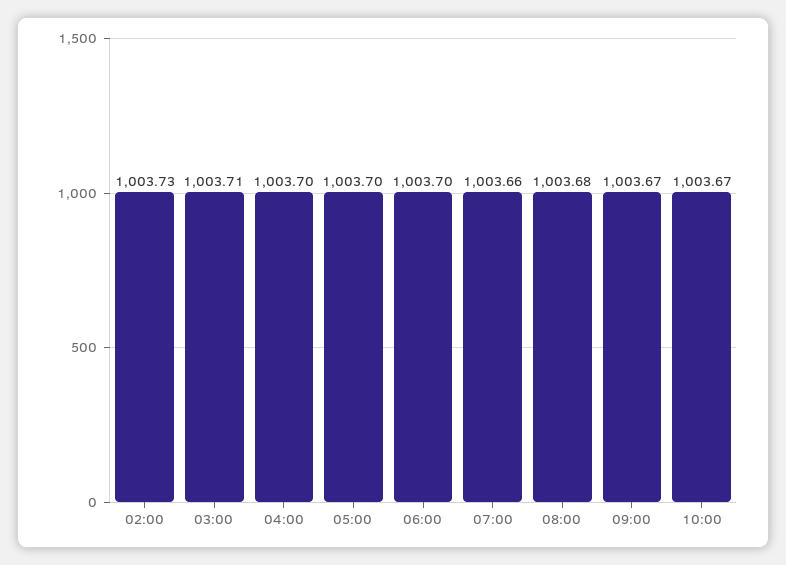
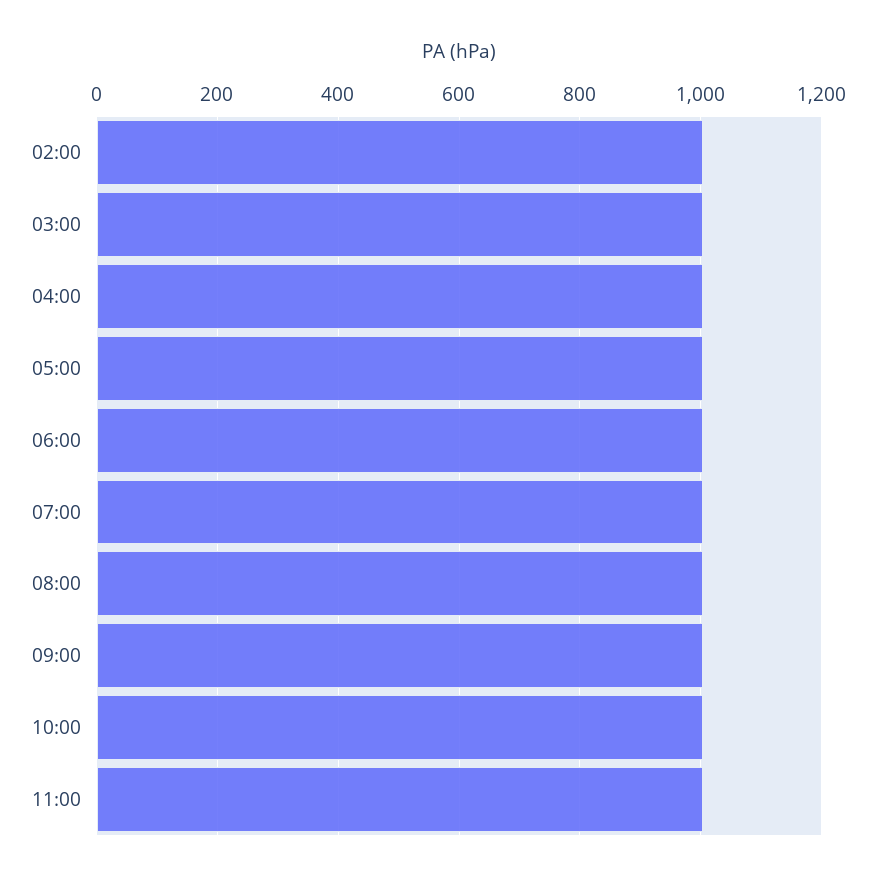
11:00: none -> 1000

